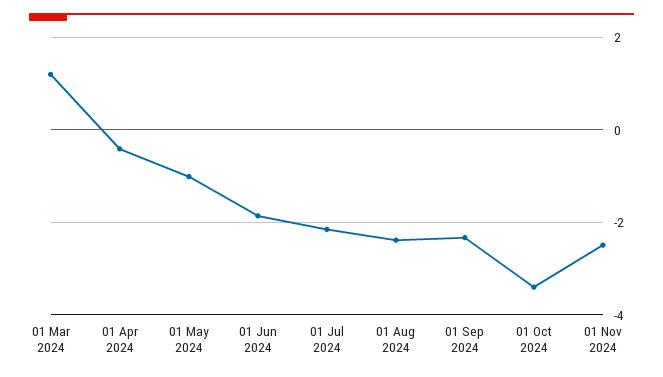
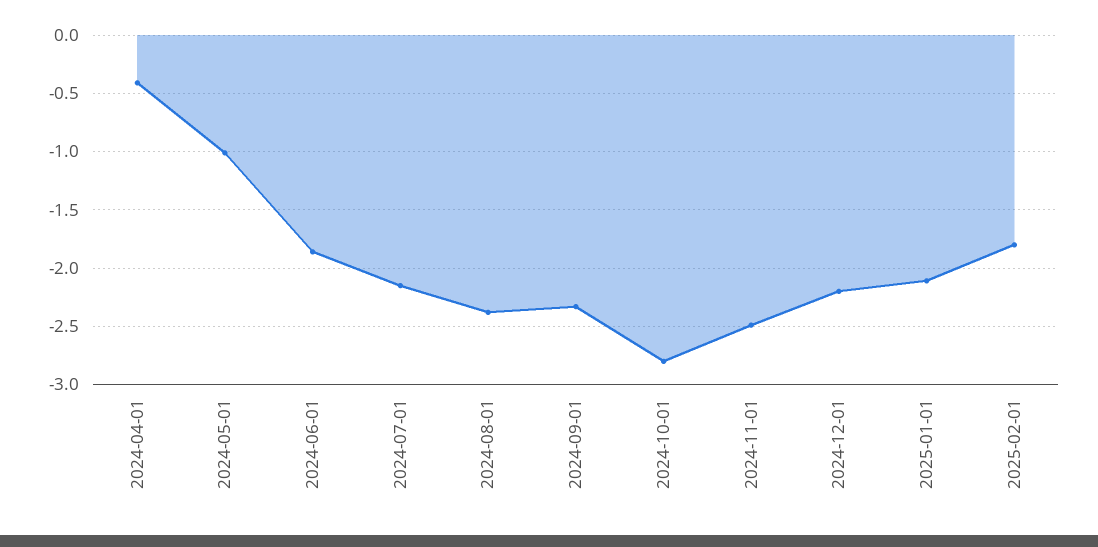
01 Mar 2024: 1.2 -> none
01 Oct 2024: -3.4 -> -2.8
2024-12-01: none -> -2.2
2025-01-01: none -> -2.1
2025-02-01: none -> -1.8

